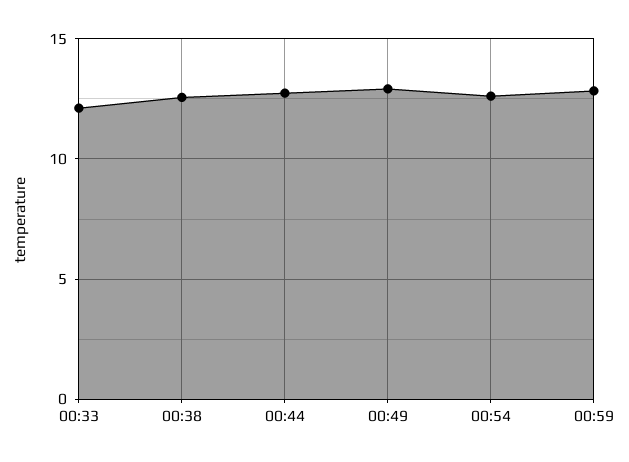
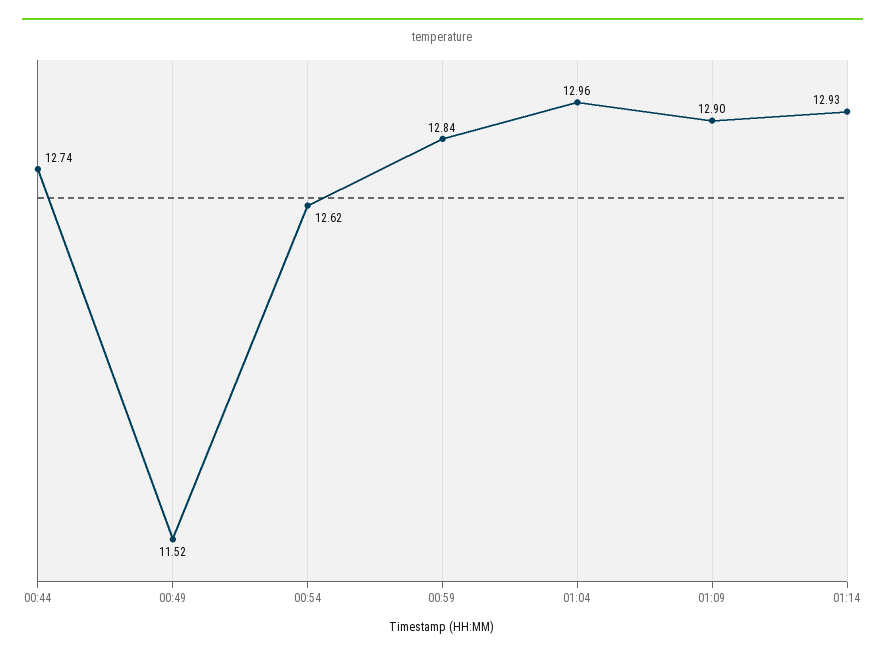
00:33: 12 -> none
00:38: 12.5 -> none
00:49: 13 -> 11.52
01:04: none -> 12.96
01:09: none -> 12.9
01:14: none -> 12.93

